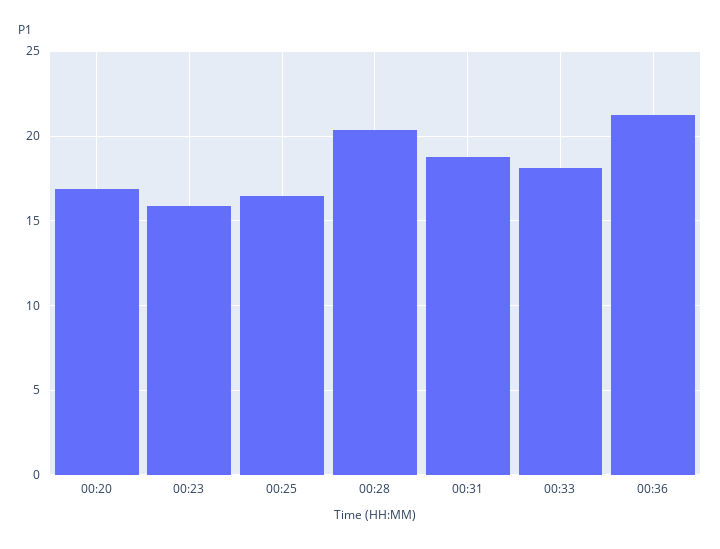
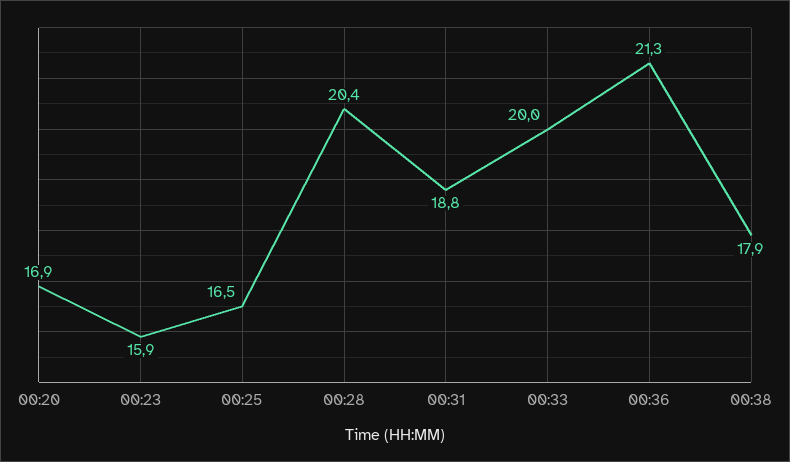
00:33: 18 -> 20
00:38: none -> 17.9

